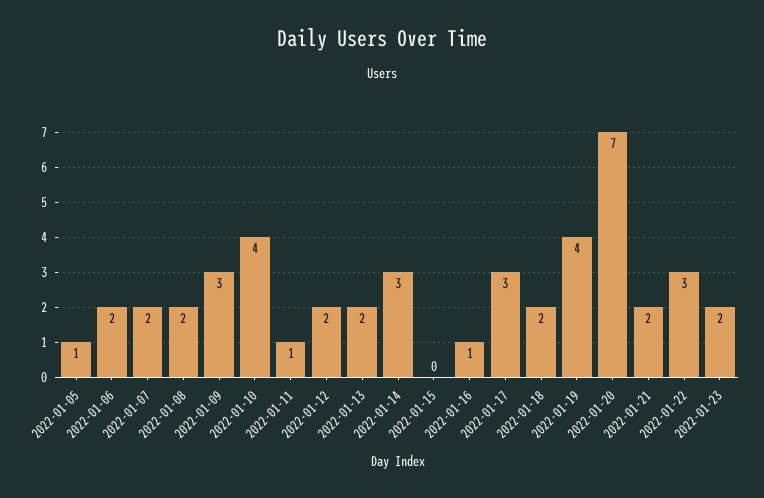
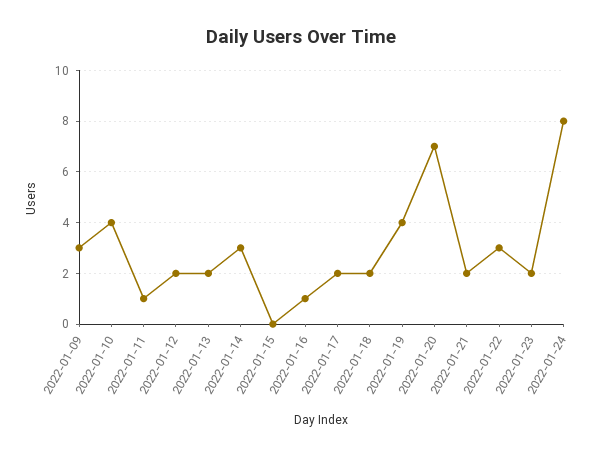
2022-01-05: 1 -> none
2022-01-06: 2 -> none
2022-01-07: 2 -> none
2022-01-08: 2 -> none
2022-01-17: 3 -> 2
2022-01-24: none -> 8

